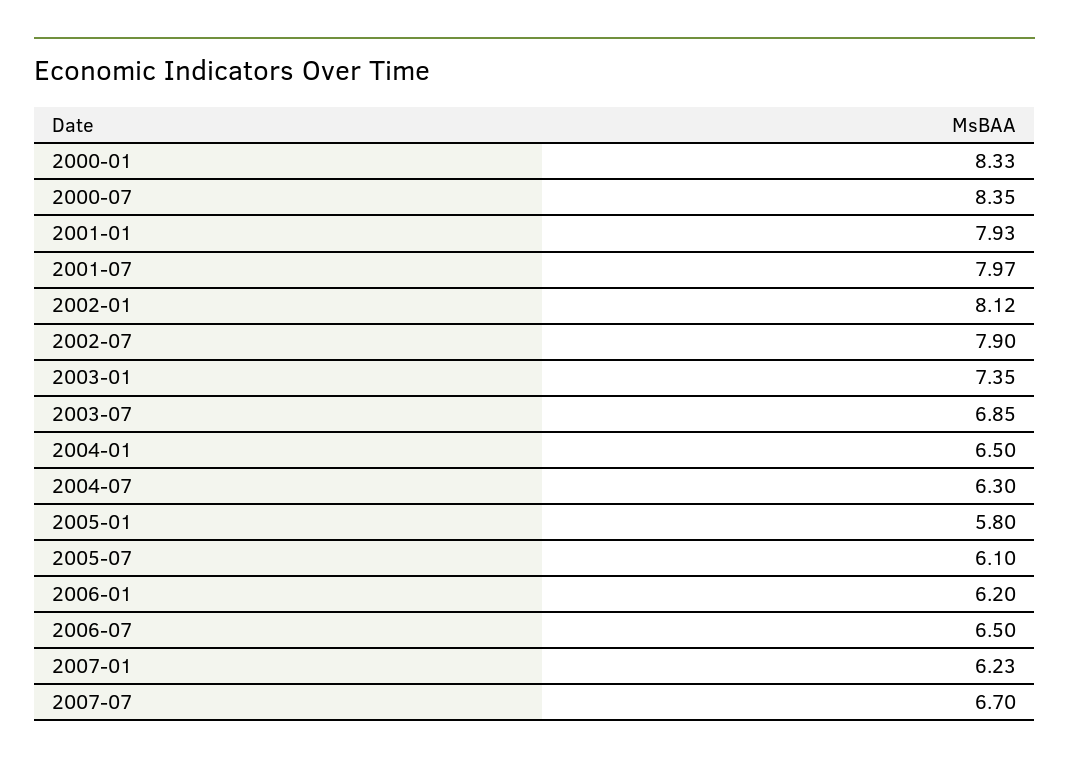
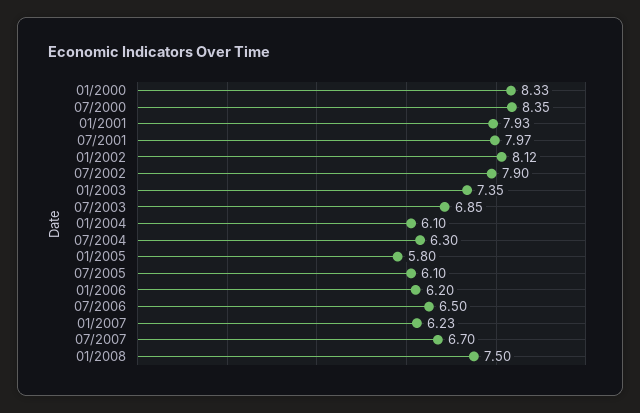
2004-01: 6.5 -> 6.1
01/2008: none -> 7.5

